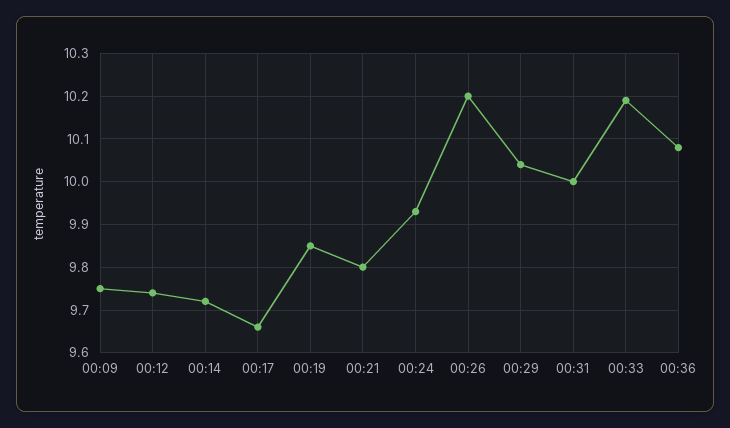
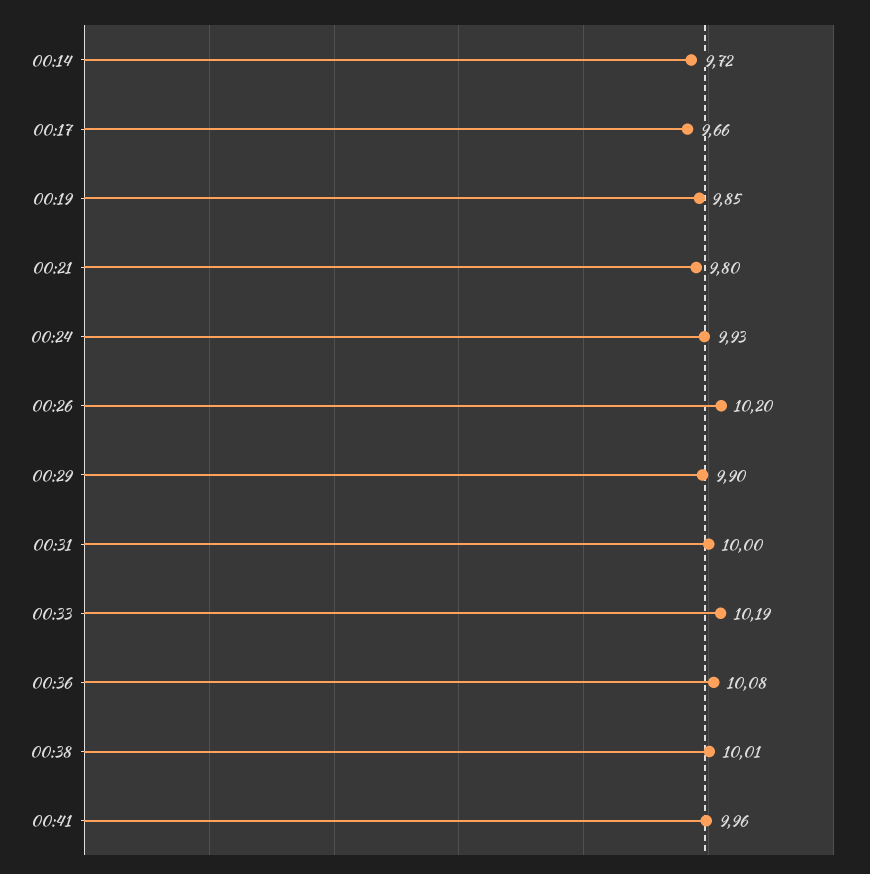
00:09: 9.75 -> none
00:12: 9.75 -> none
00:29: 10.05 -> 9.9
00:38: none -> 10.01
00:41: none -> 9.96

